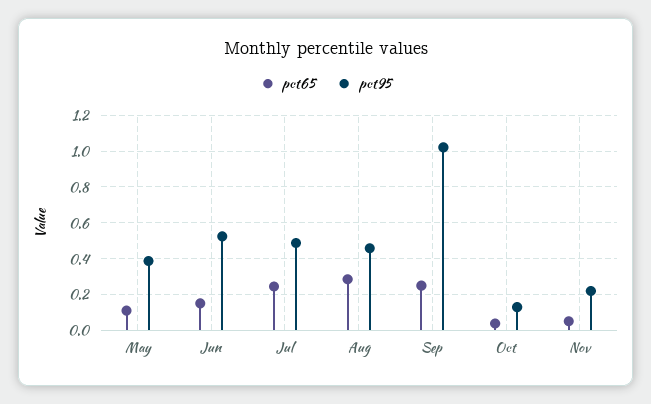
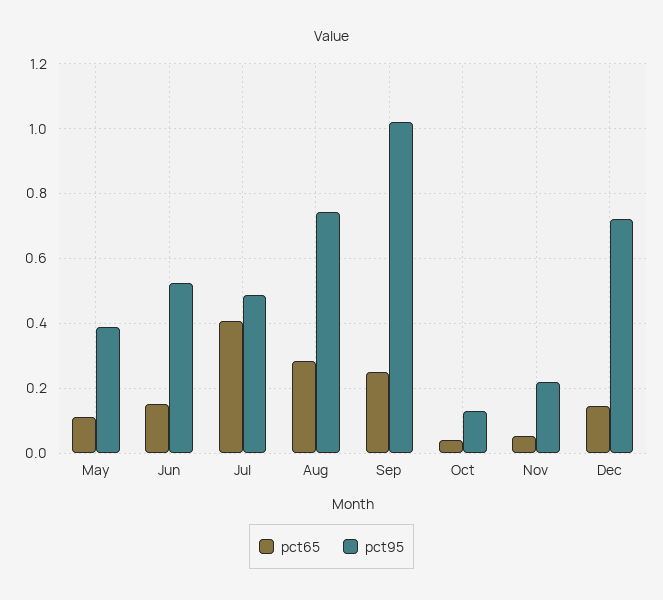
pct65, Jul: 0.25 -> 0.4
pct95, Aug: 0.45 -> 0.74
pct65, Dec: none -> 0.14
pct95, Dec: none -> 0.72

